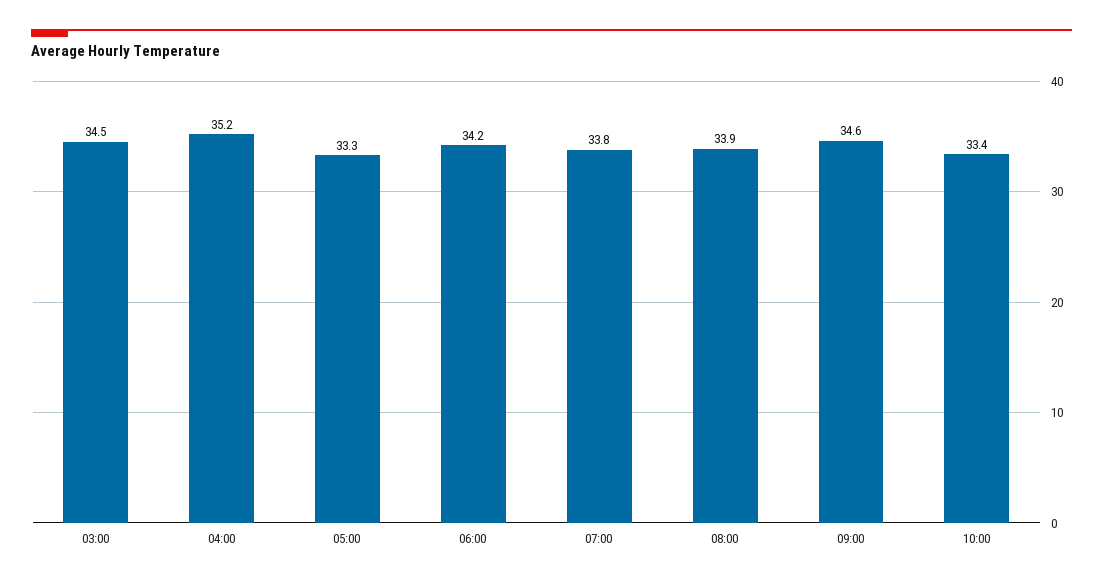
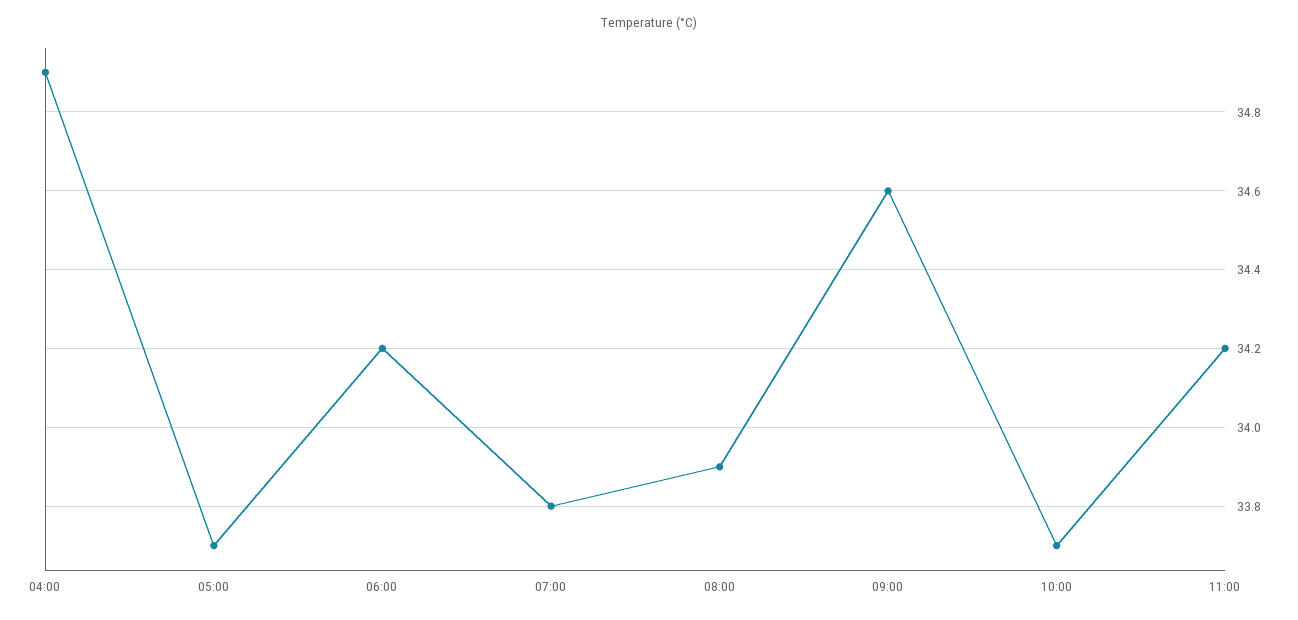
03:00: 34.5 -> none
04:00: 35.2 -> 34.9
05:00: 33.3 -> 33.7
10:00: 33.4 -> 33.7
11:00: none -> 34.2

